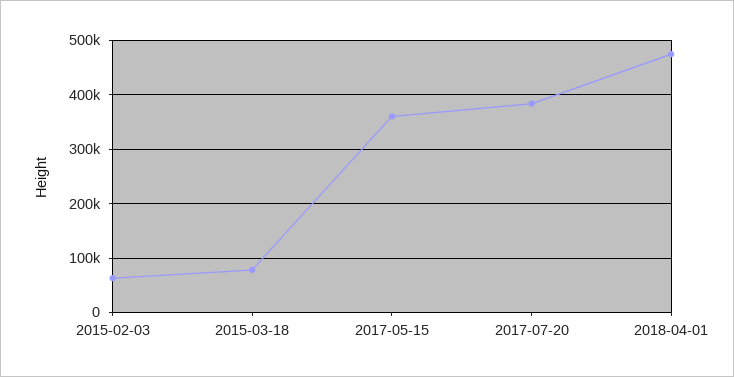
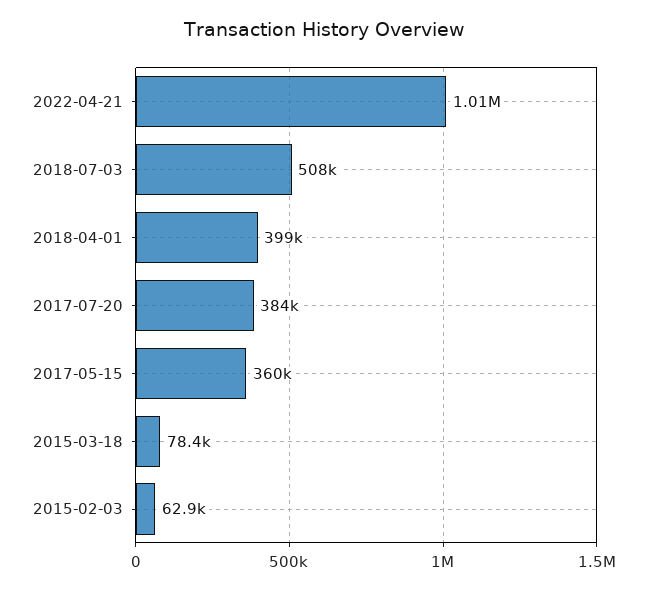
2018-04-01: 480000 -> 399000
2022-04-21: none -> 1010000
2018-07-03: none -> 508000

